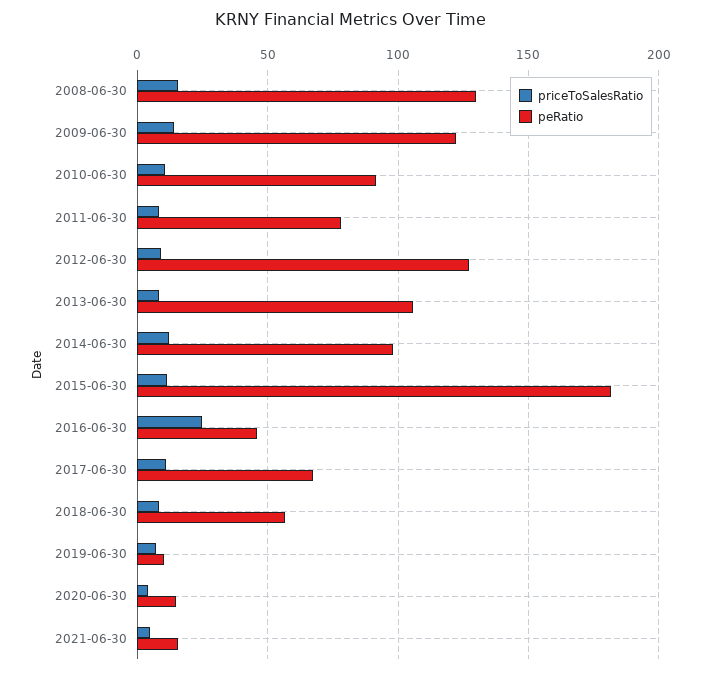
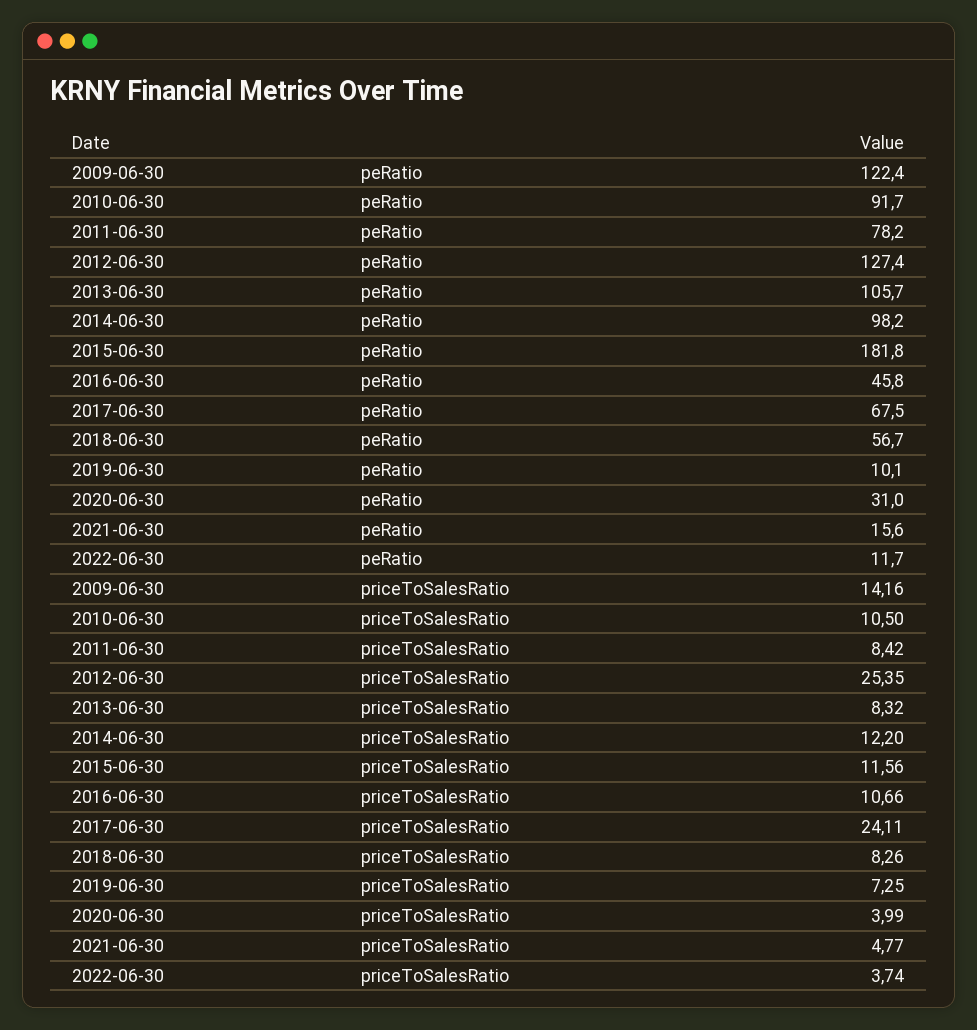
priceToSalesRatio, 2008-06-30: 15 -> none
peRatio, 2008-06-30: 130 -> none
priceToSalesRatio, 2012-06-30: 10 -> 25.35
priceToSalesRatio, 2016-06-30: 25 -> 10.66
priceToSalesRatio, 2017-06-30: 10 -> 24.11
peRatio, 2020-06-30: 15 -> 31
peRatio, 2022-06-30: none -> 11.7
priceToSalesRatio, 2022-06-30: none -> 3.74

